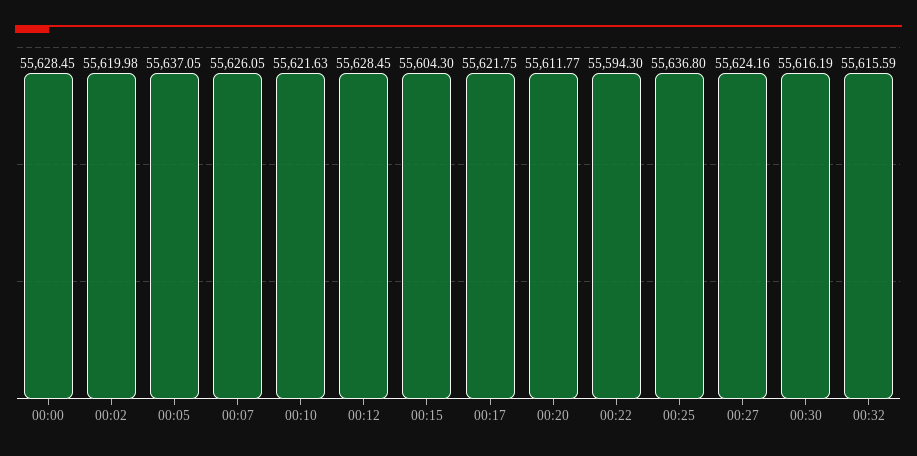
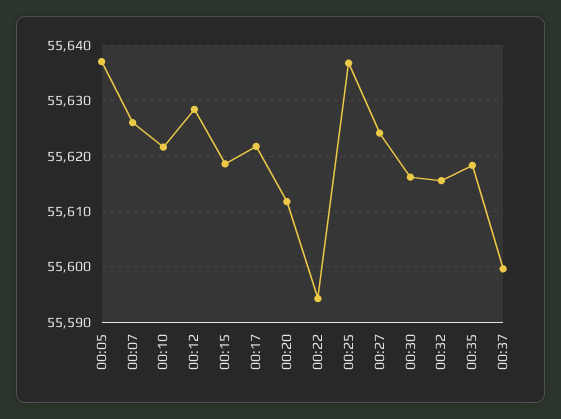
00:00: 55628.45 -> none
00:02: 55619.98 -> none
00:15: 55604.3 -> 55618
00:35: none -> 55618
00:37: none -> 55600

